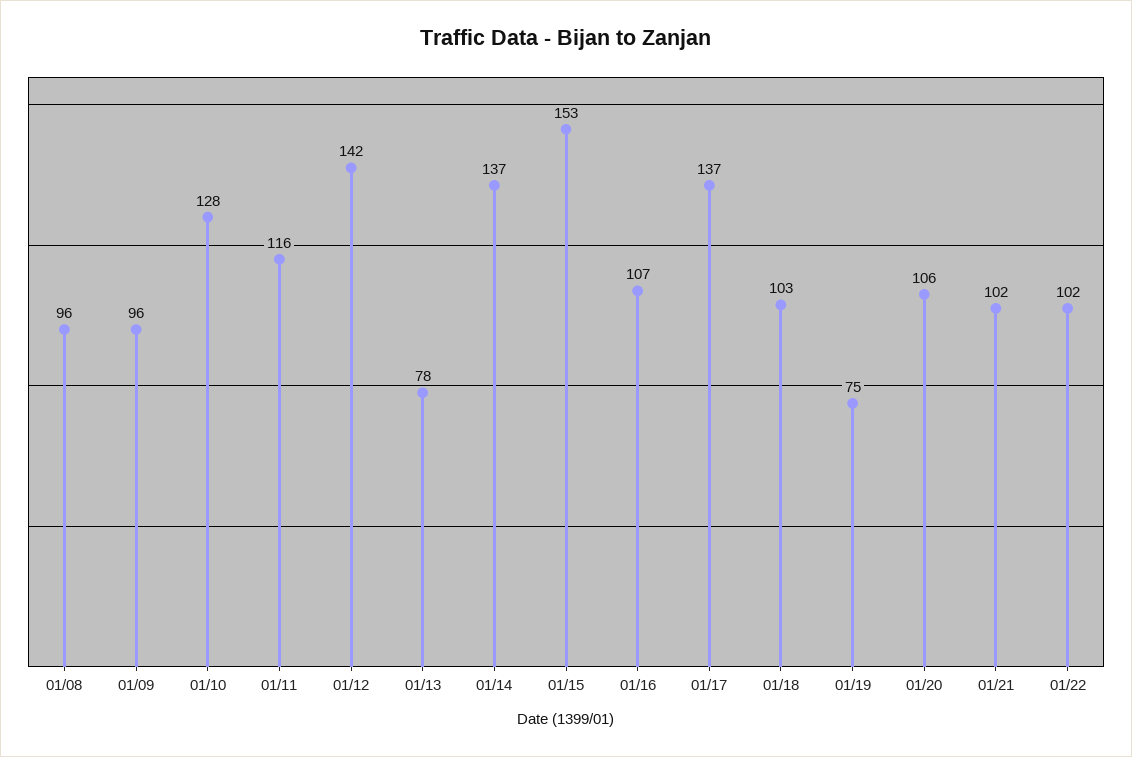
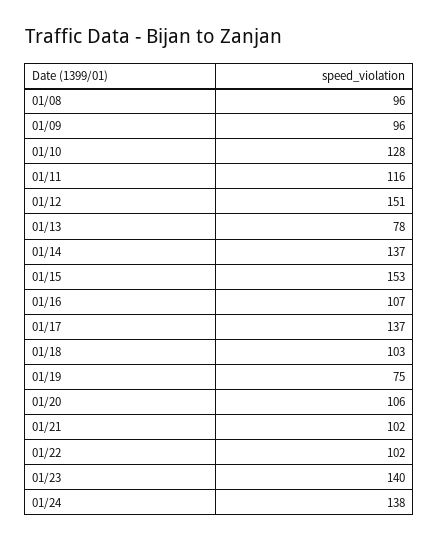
01/12: 142 -> 151
01/23: none -> 140
01/24: none -> 138

